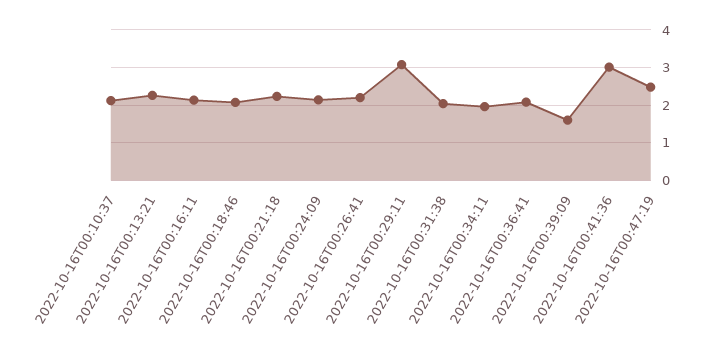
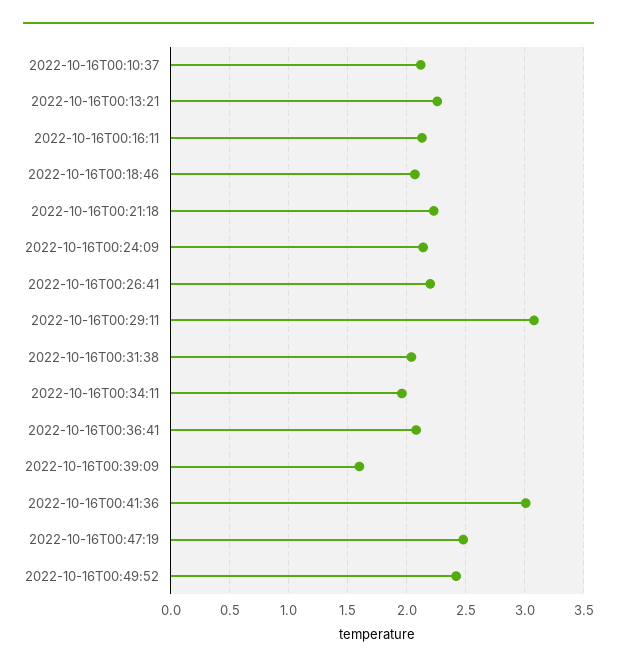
2022-10-16T00:49:52: none -> 2.4

